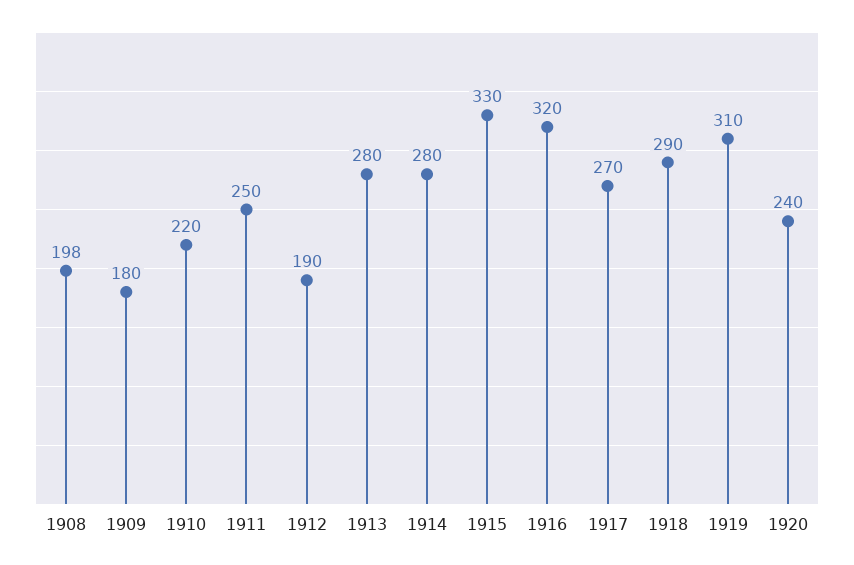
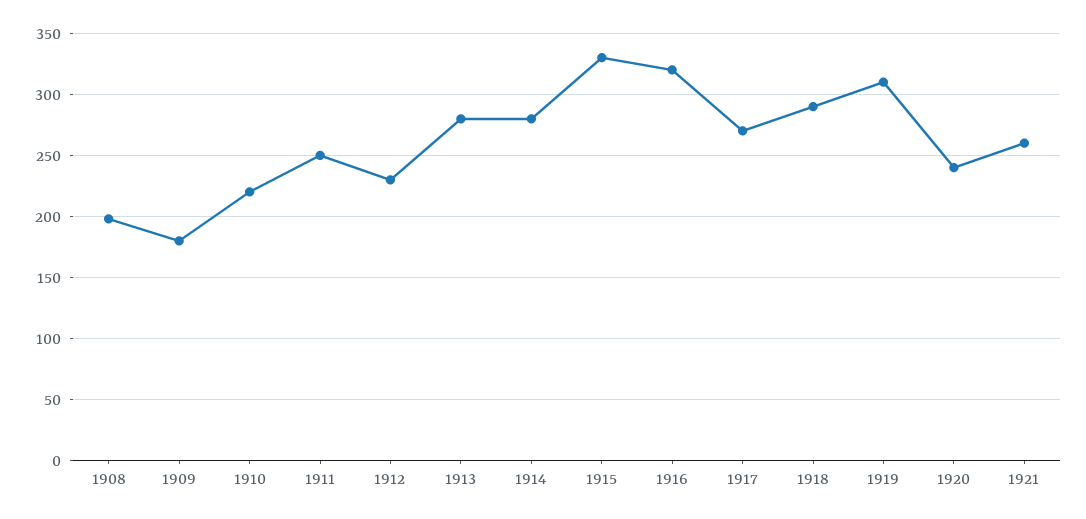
1912: 190 -> 230
1921: none -> 260

